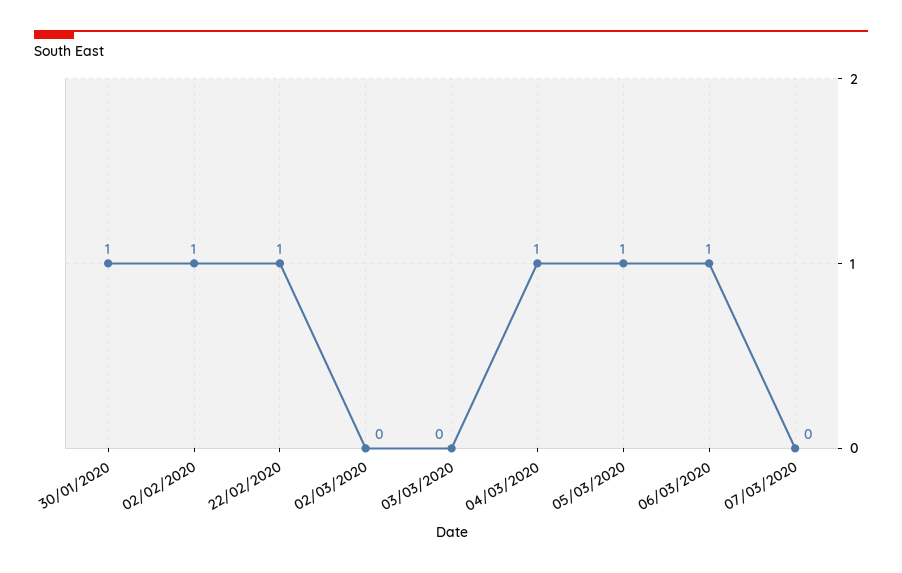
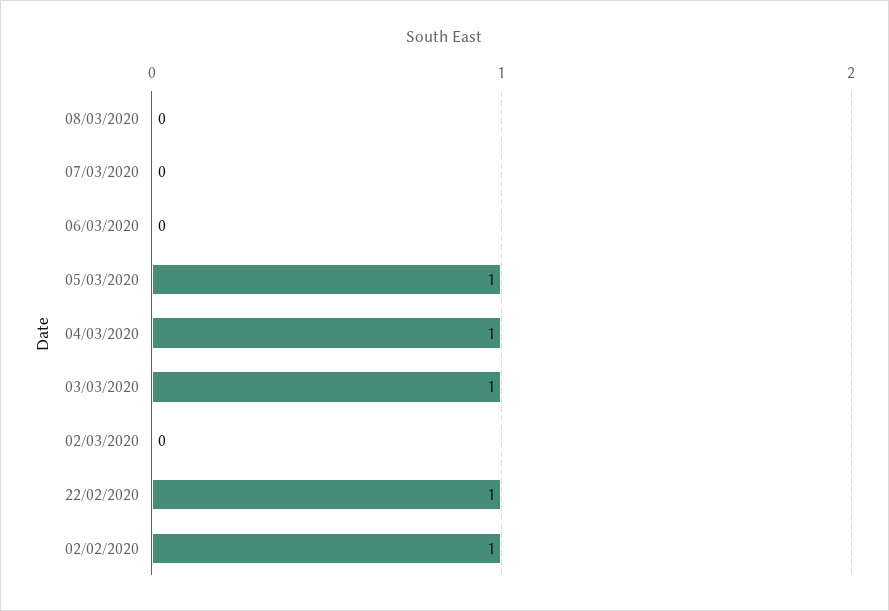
30/01/2020: 1 -> none
03/03/2020: 0 -> 1
06/03/2020: 1 -> 0
08/03/2020: none -> 0

